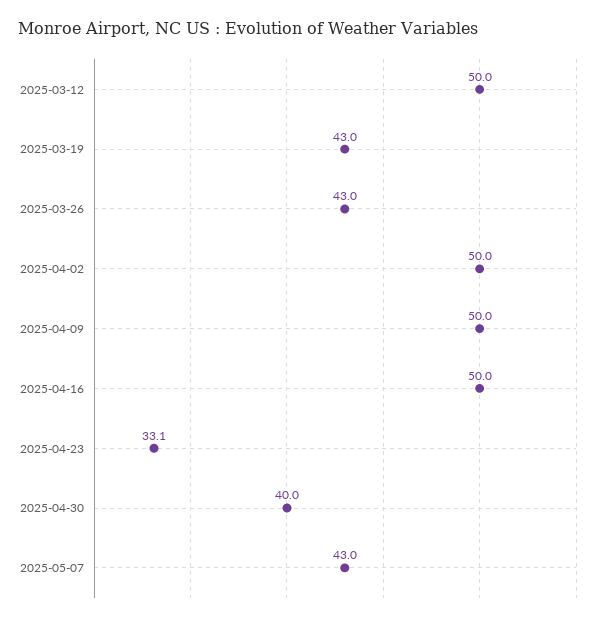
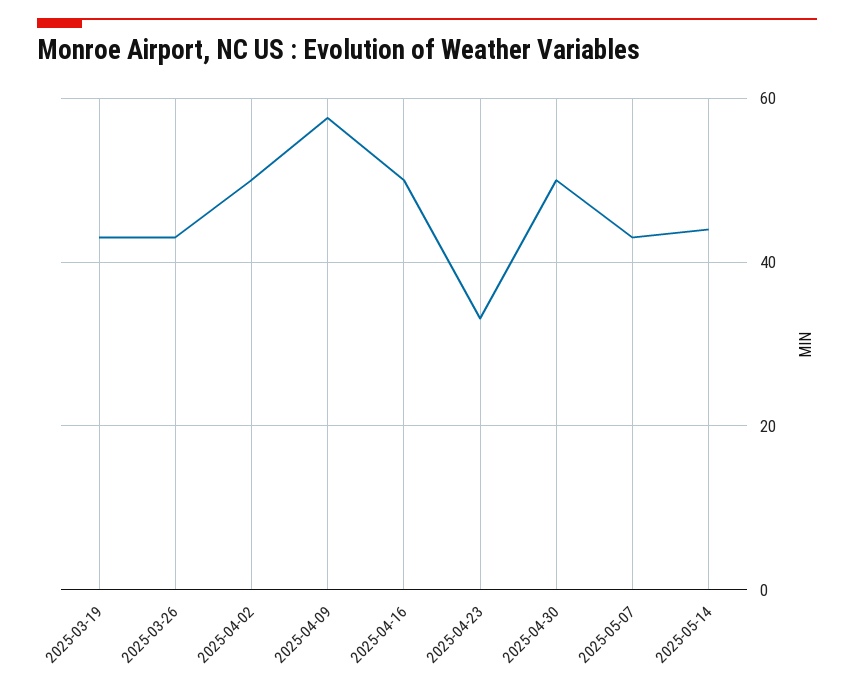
2025-03-12: 50 -> none
2025-04-09: 50 -> 58
2025-04-30: 40 -> 50
2025-05-14: none -> 44

